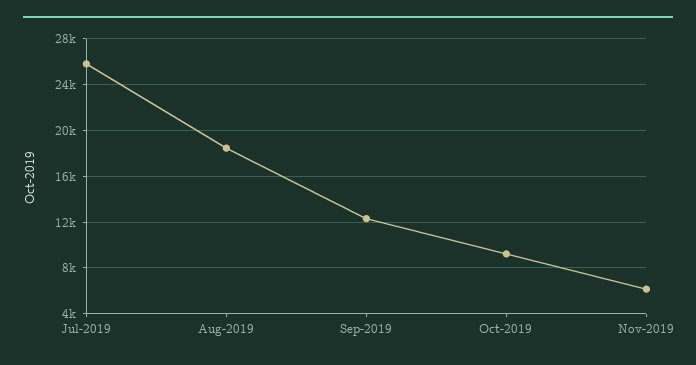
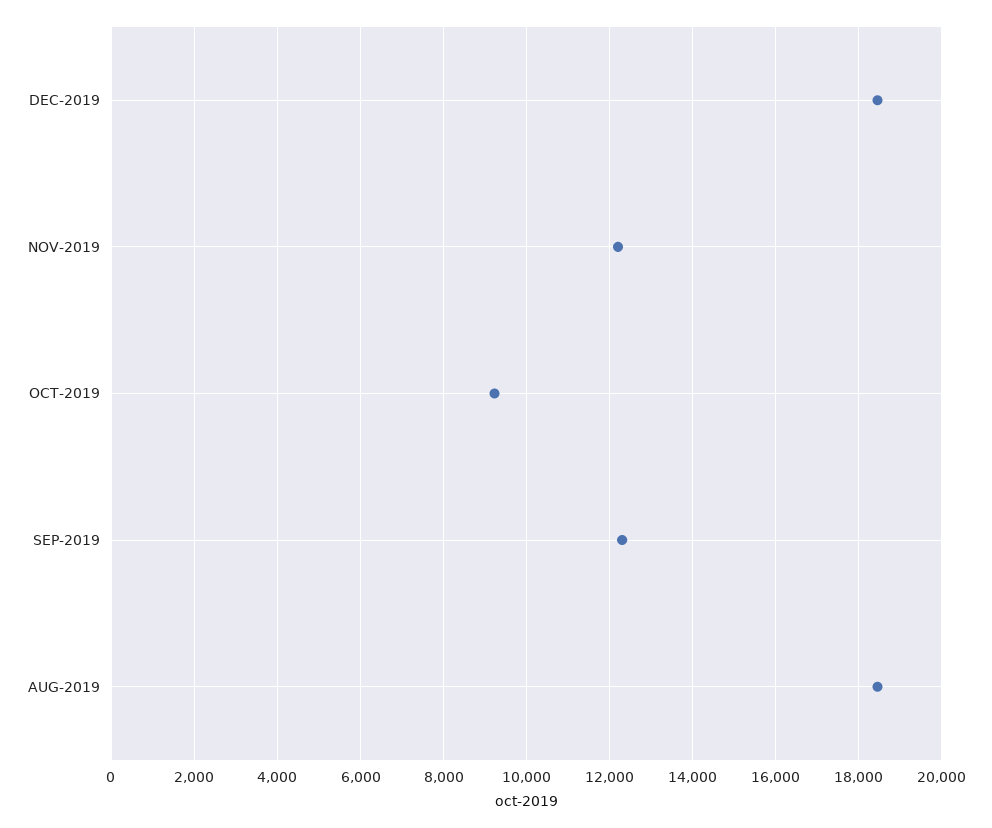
Jul-2019: 26000 -> none
Nov-2019: 6000 -> 12200
DEC-2019: none -> 18400

